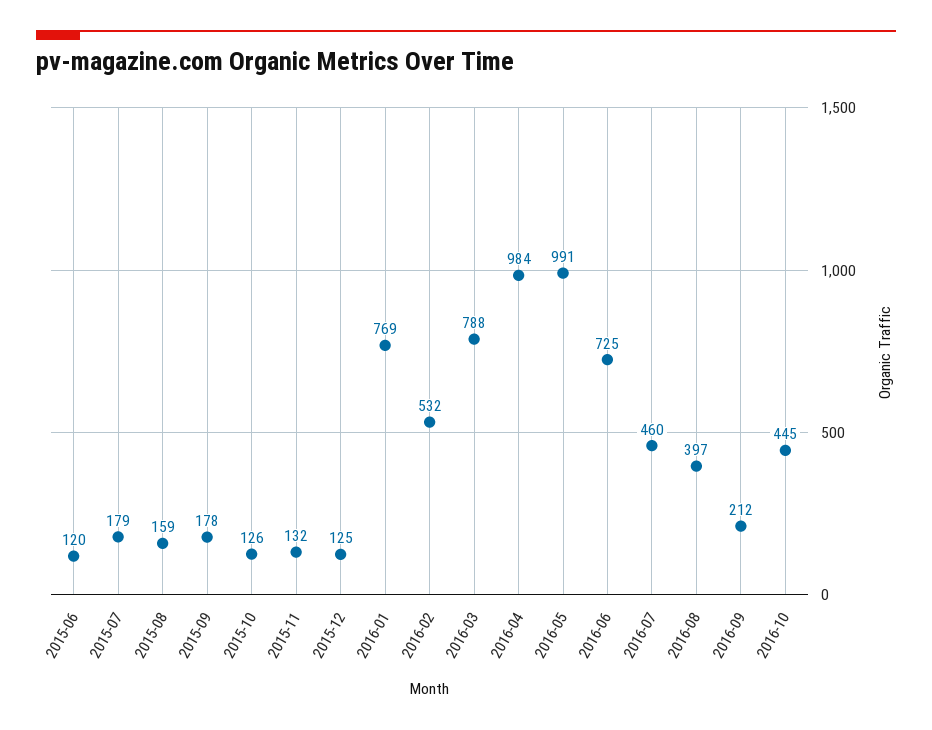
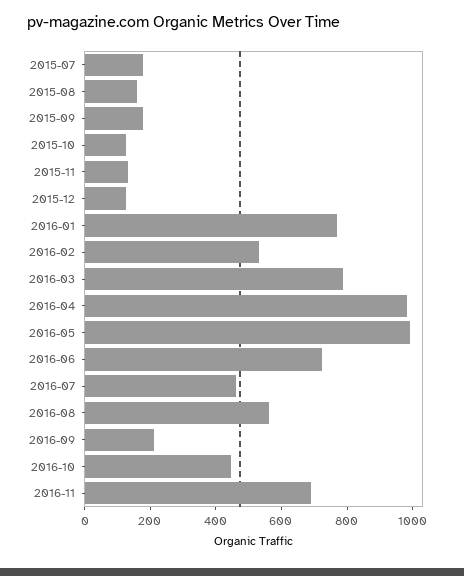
2015-06: 120 -> none
2016-08: 397 -> 550
2016-11: none -> 700

